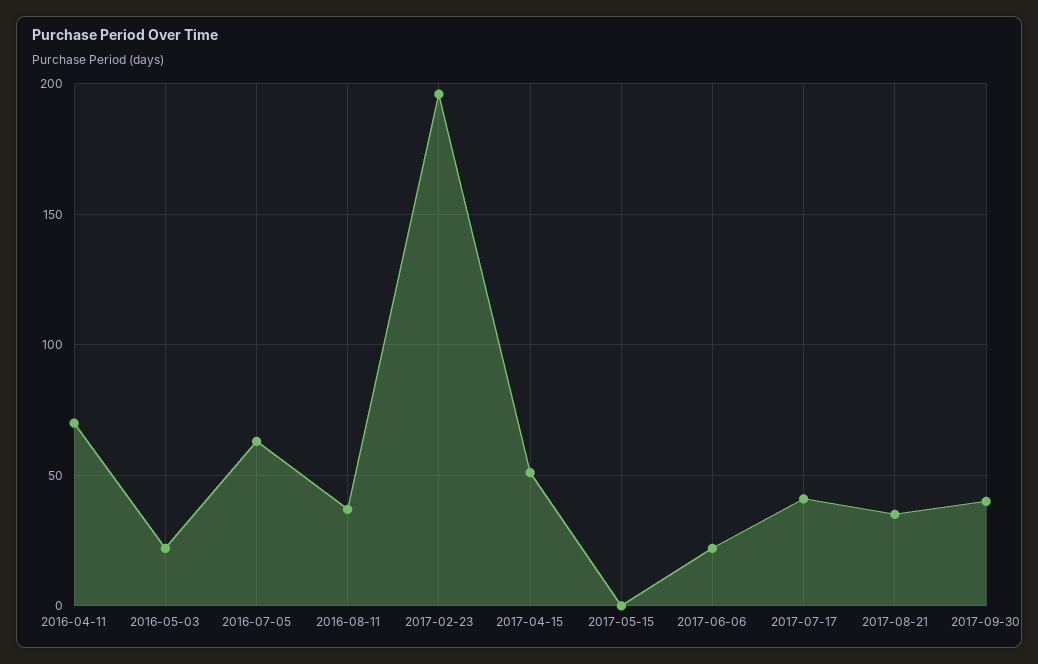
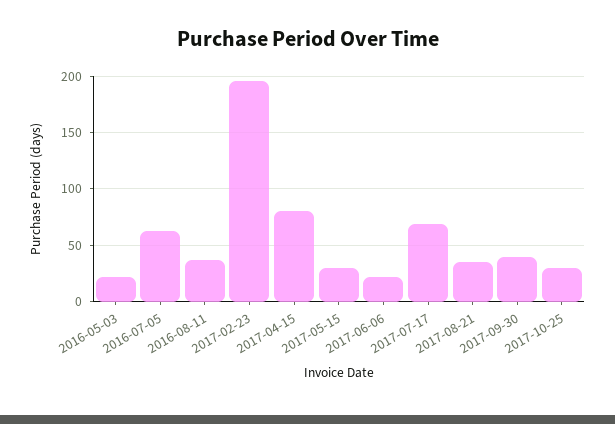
2016-04-11: 70 -> none
2017-04-15: 50 -> 80
2017-05-15: 0 -> 30
2017-07-17: 40 -> 70
2017-10-25: none -> 30

